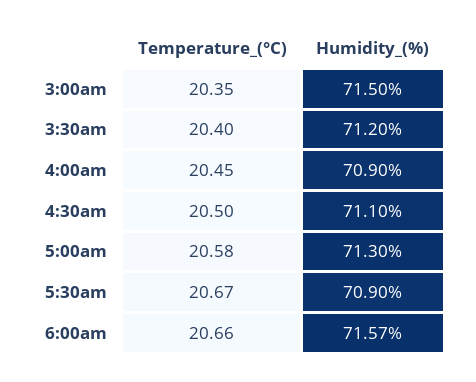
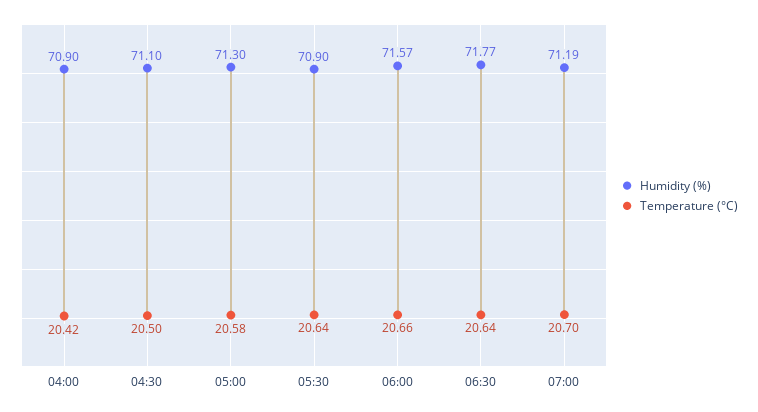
Temperature_(°C), 3:00am: 20.35 -> none
Humidity_(%), 3:00am: 71.5 -> none
Temperature_(°C), 3:30am: 20.4 -> none
Humidity_(%), 3:30am: 71.2 -> none
Temperature_(°C), 4:00am: 20.45 -> 20.42
Temperature_(°C), 5:30am: 20.67 -> 20.64
Humidity_(%), 06:30: none -> 71.77
Temperature_(°C), 06:30: none -> 20.64
Humidity_(%), 07:00: none -> 71.19
Temperature_(°C), 07:00: none -> 20.7

